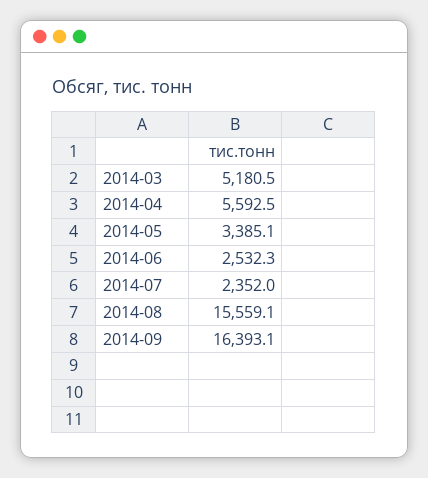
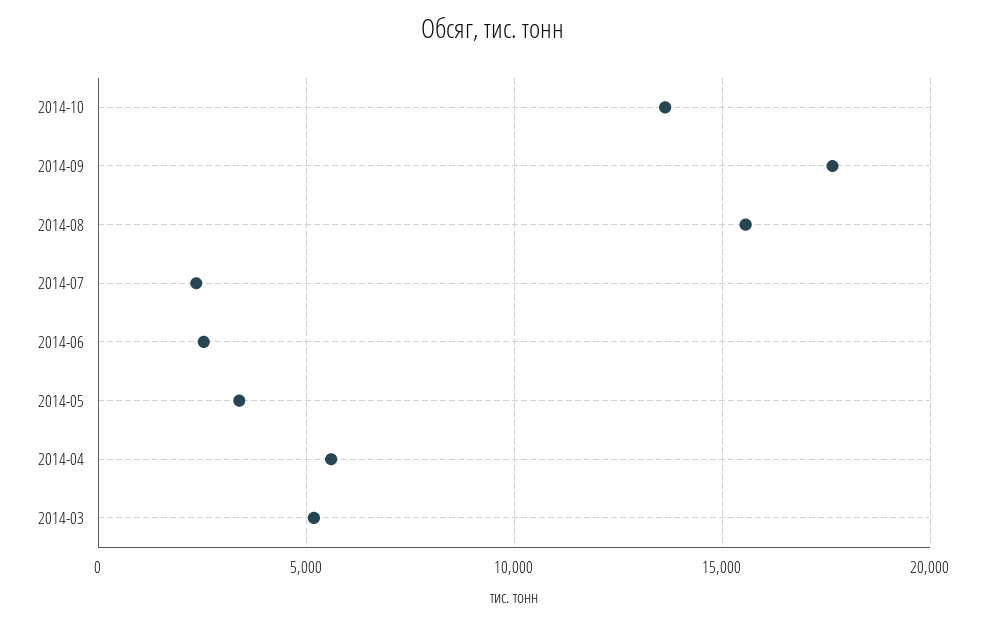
2014-09: 16393.1 -> 17500
2014-10: none -> 13500

